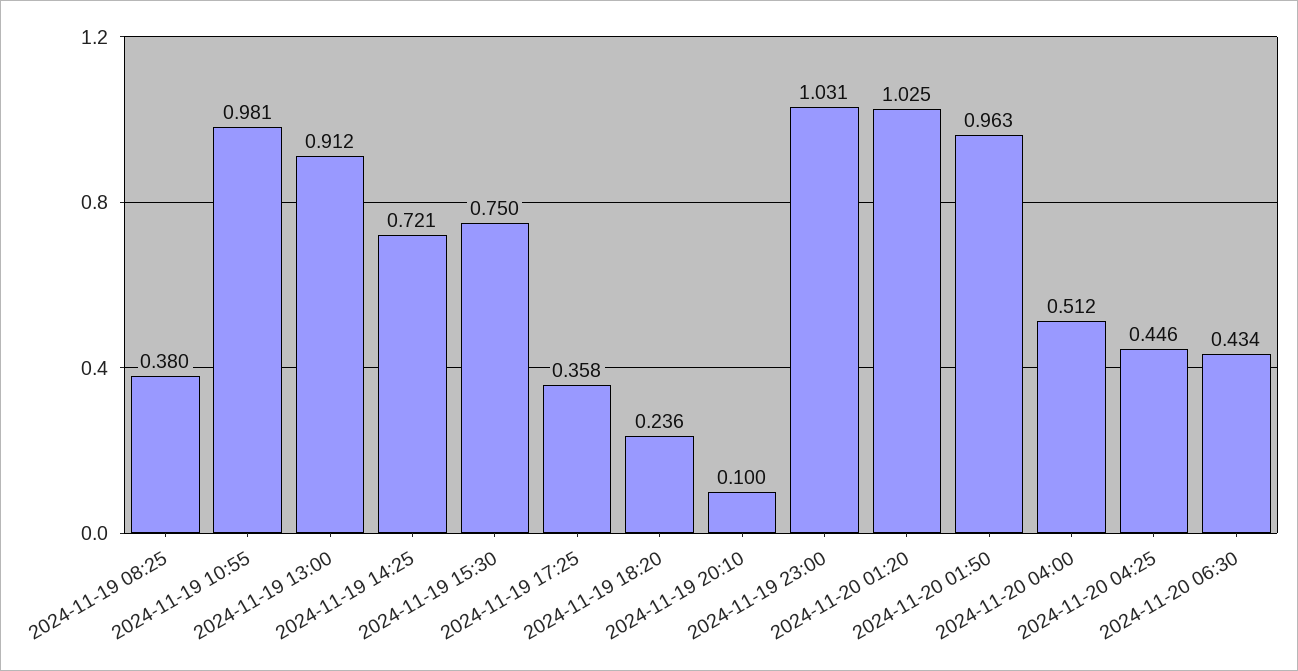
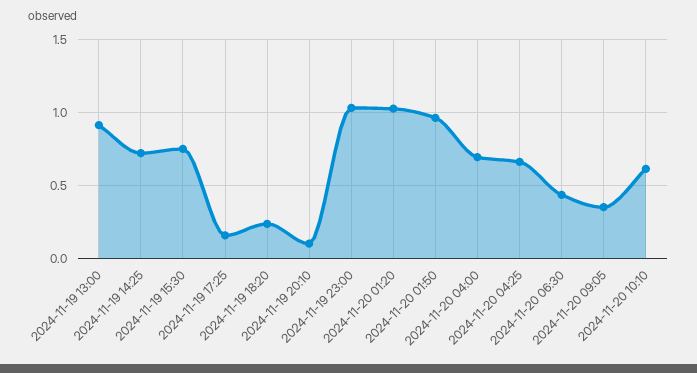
2024-11-19 08:25: 0.38 -> none
2024-11-19 10:55: 0.981 -> none
2024-11-19 17:25: 0.358 -> 0.15
2024-11-20 04:00: 0.512 -> 0.7
2024-11-20 04:25: 0.446 -> 0.65
2024-11-20 09:05: none -> 0.35
2024-11-20 10:10: none -> 0.6

